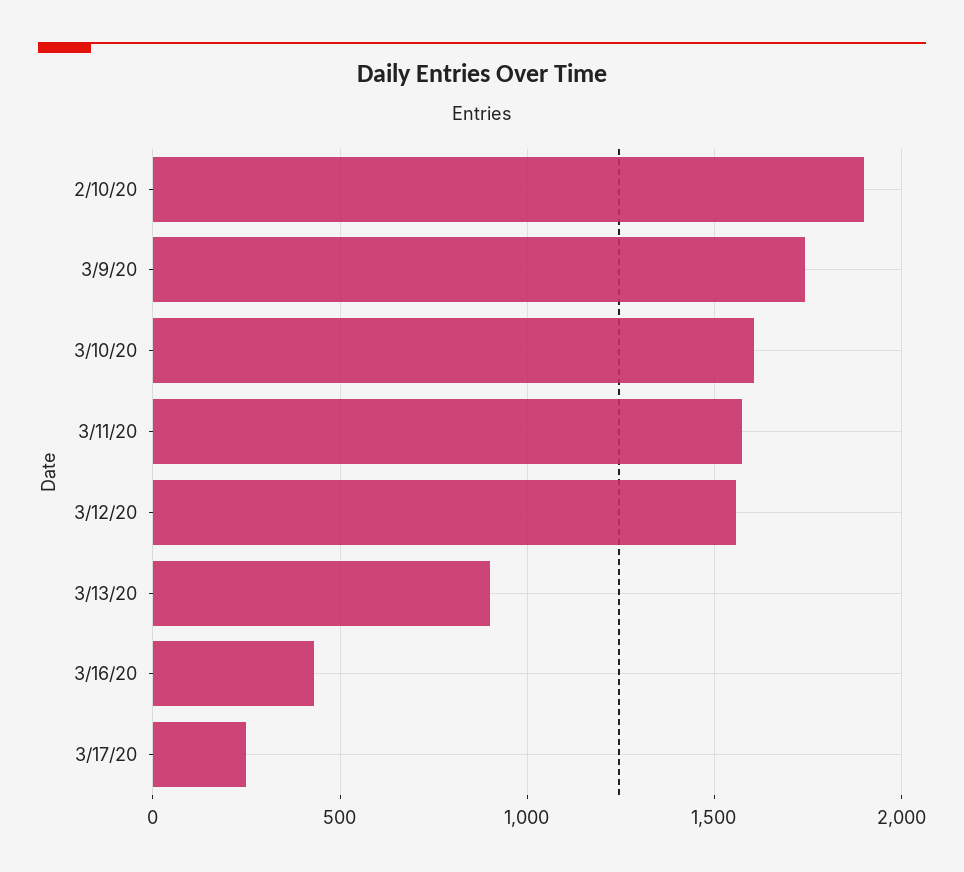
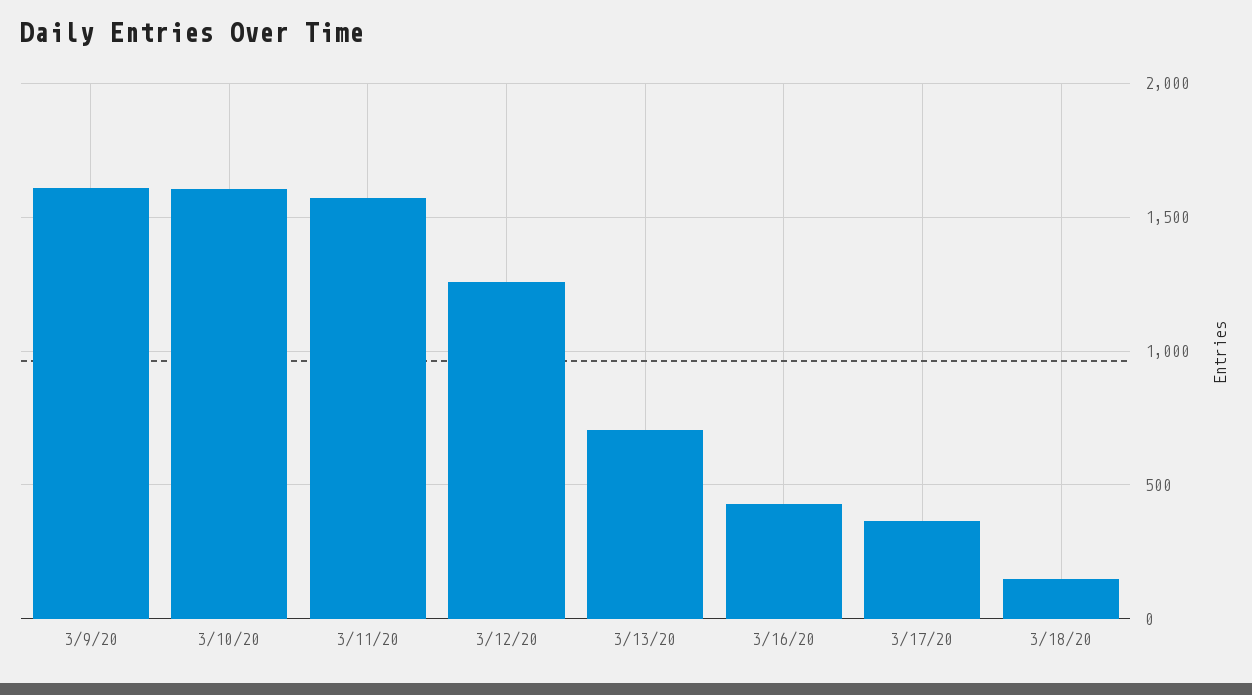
2/10/20: 1900 -> none
3/9/20: 1750 -> 1600
3/12/20: 1550 -> 1250
3/13/20: 900 -> 700
3/17/20: 250 -> 350
3/18/20: none -> 150

